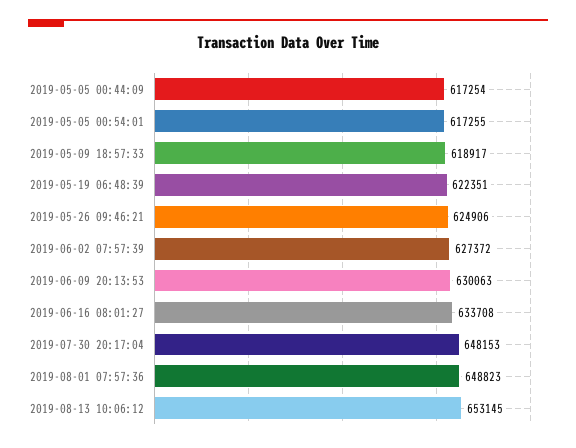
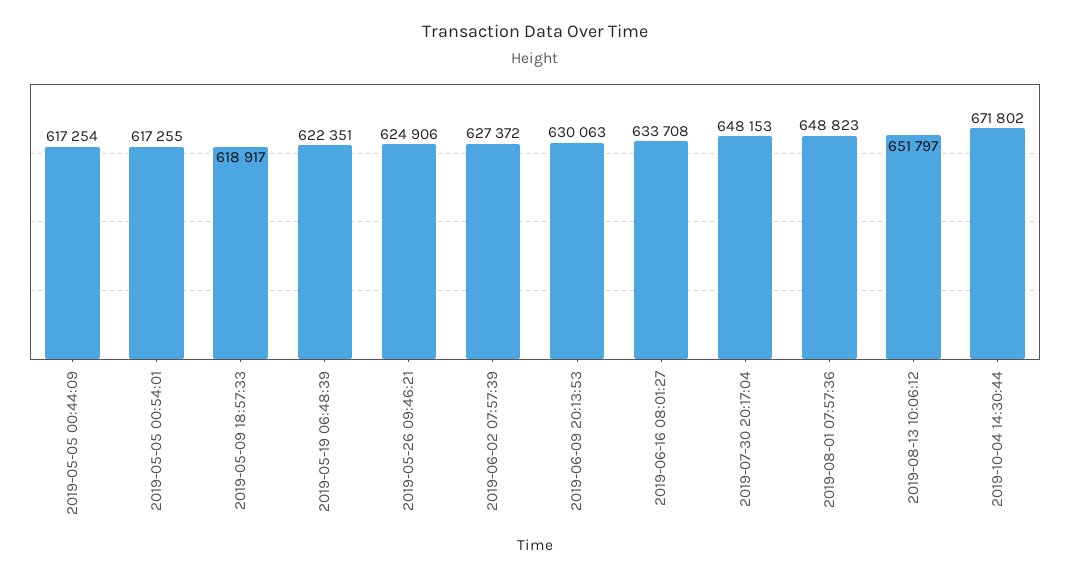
2019-08-13 10:06:12: 653145 -> 651797
2019-10-04 14:30:44: none -> 671802

